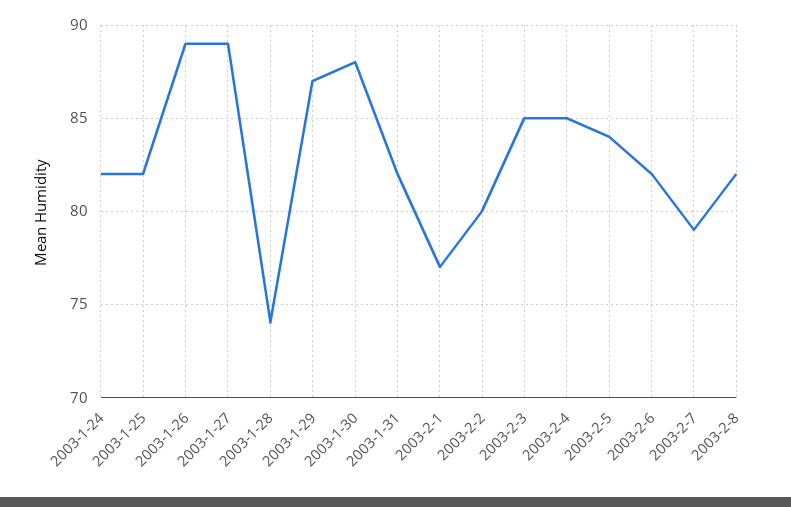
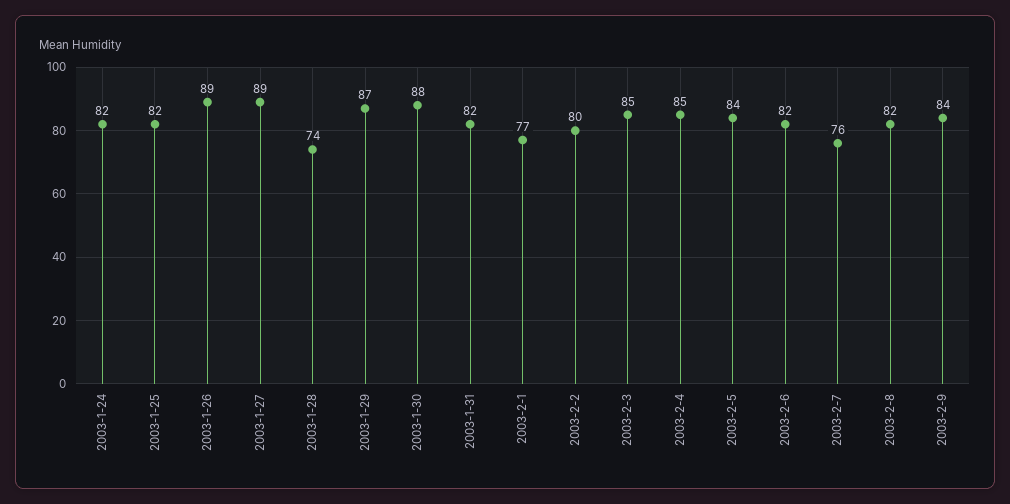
2003-2-7: 79 -> 76
2003-2-9: none -> 84

